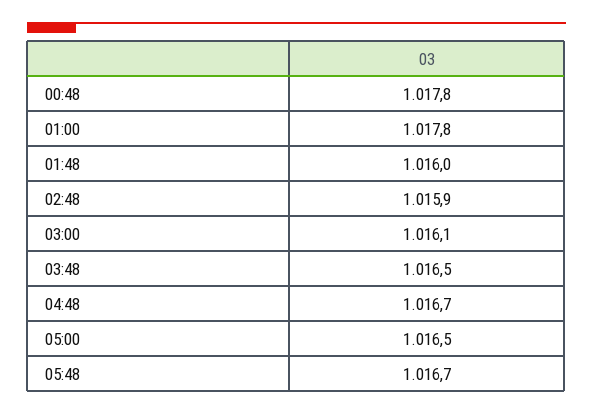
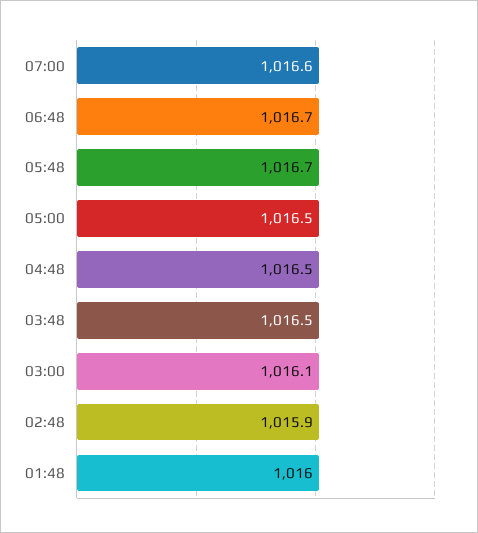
00:48: 1017.8 -> none
01:00: 1017.8 -> none
04:48: 1016.7 -> 1016.5
07:00: none -> 1016.6
06:48: none -> 1016.7

